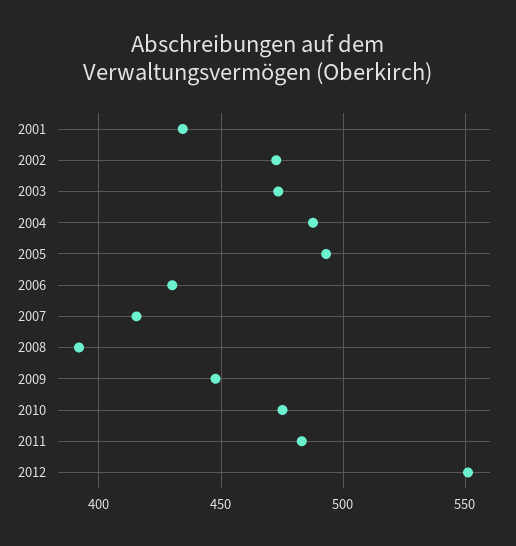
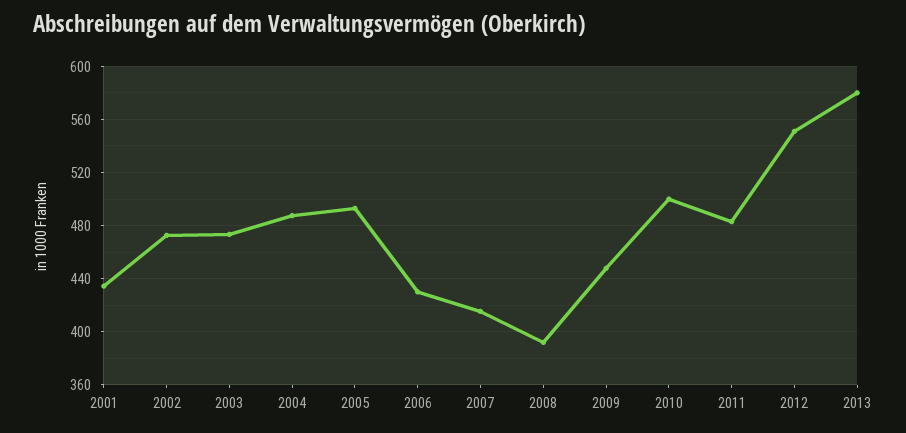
2010: 475 -> 500
2013: none -> 580

